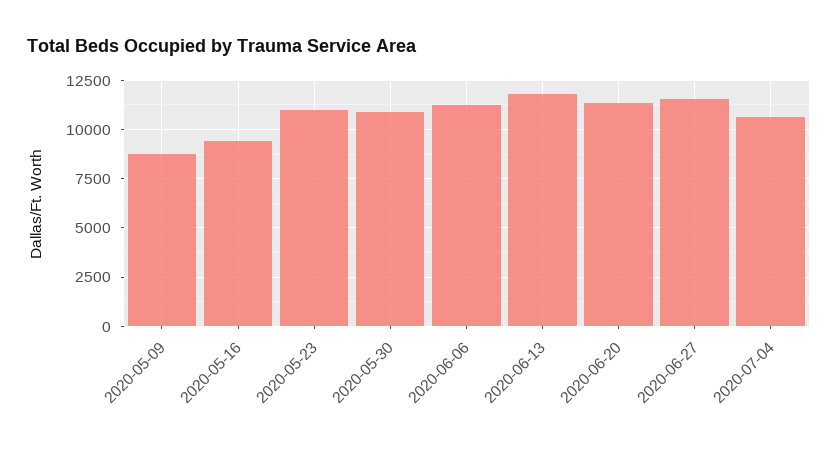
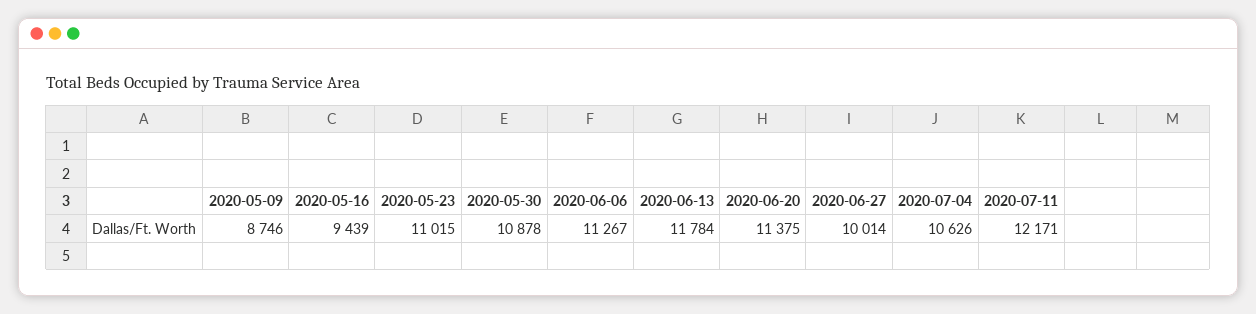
2020-06-27: 11500 -> 10014
2020-07-11: none -> 12171

